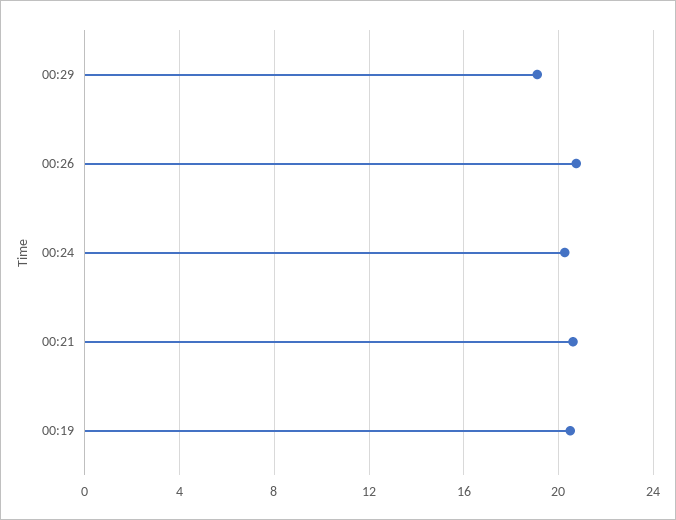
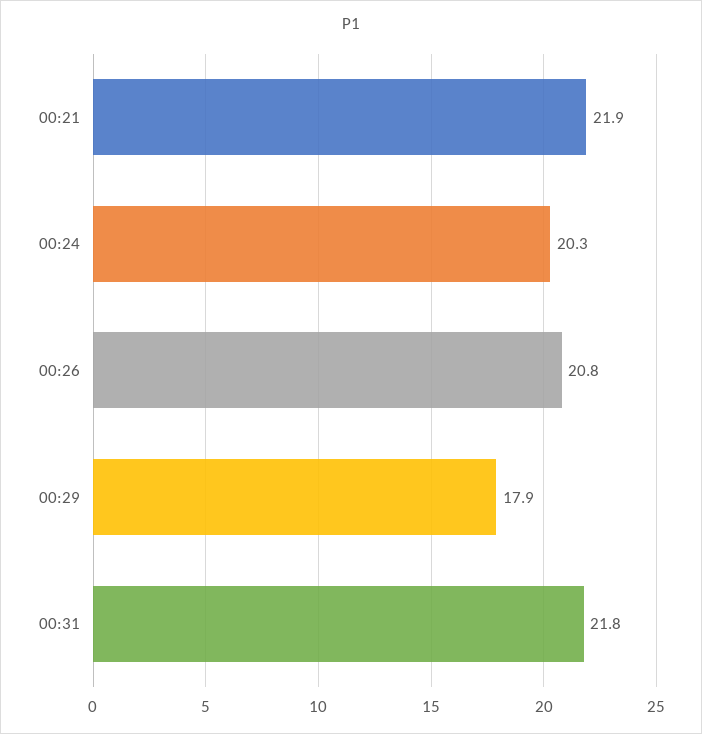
00:29: 19 -> 17.9
00:21: 20.5 -> 21.9
00:19: 20.5 -> none
00:31: none -> 21.8

